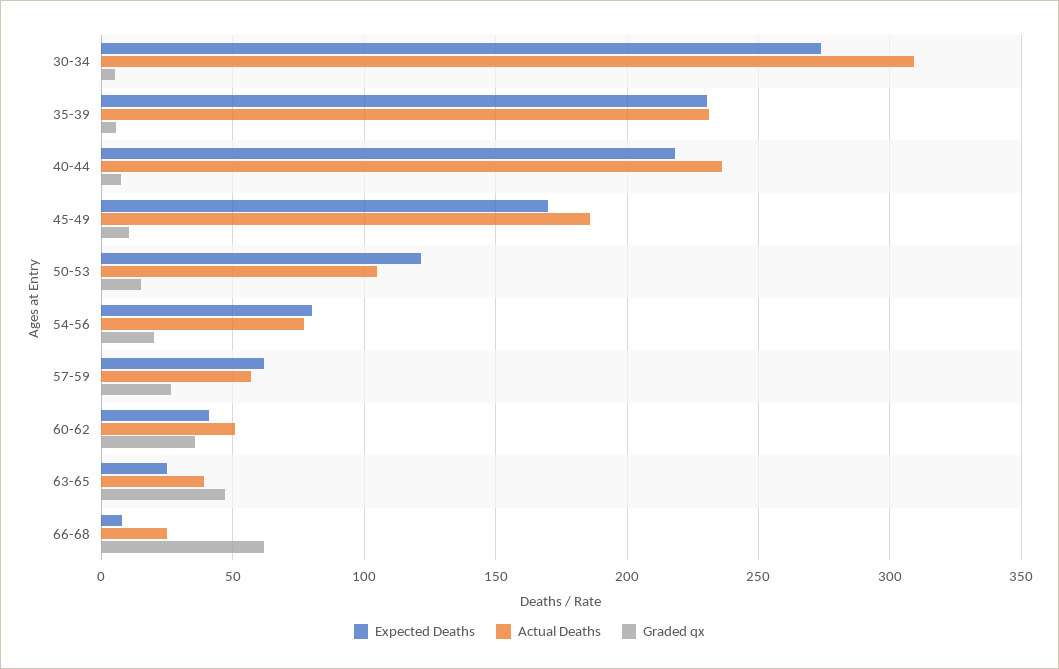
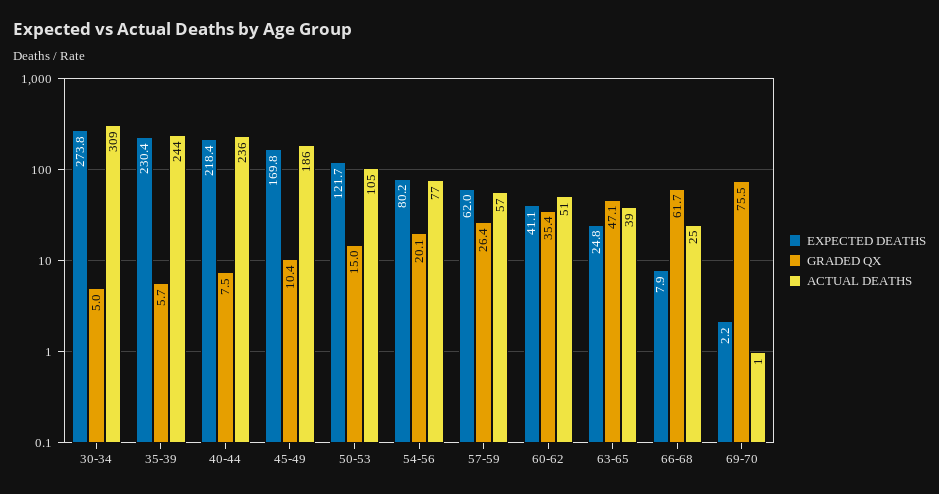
Actual Deaths, 35-39: 230 -> 244
Expected Deaths, 69-70: none -> 2.2
Graded qx, 69-70: none -> 75.5
Actual Deaths, 69-70: none -> 1

